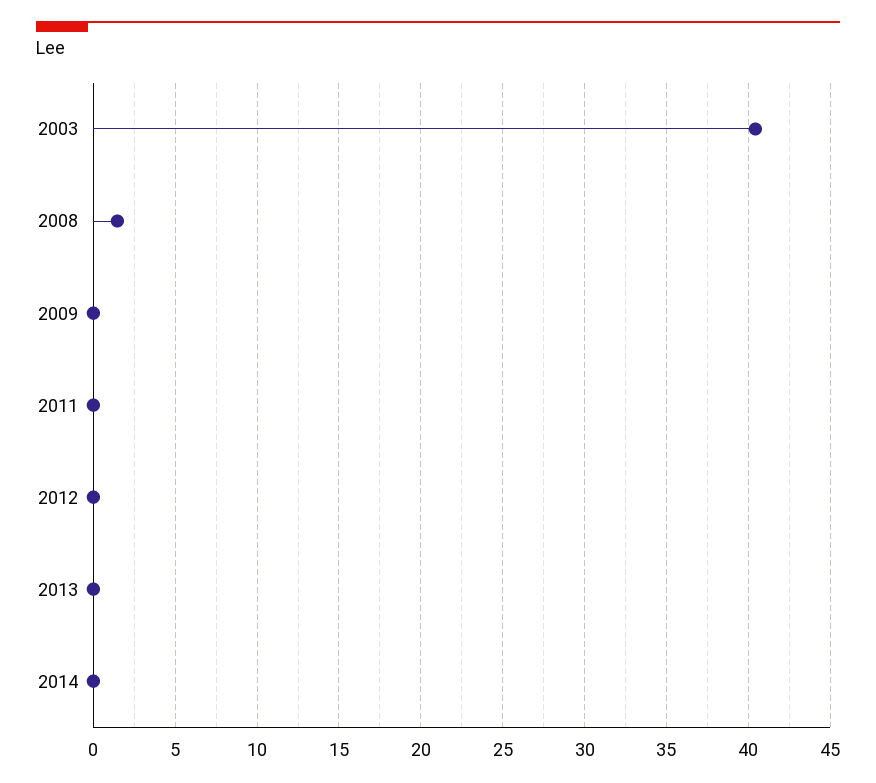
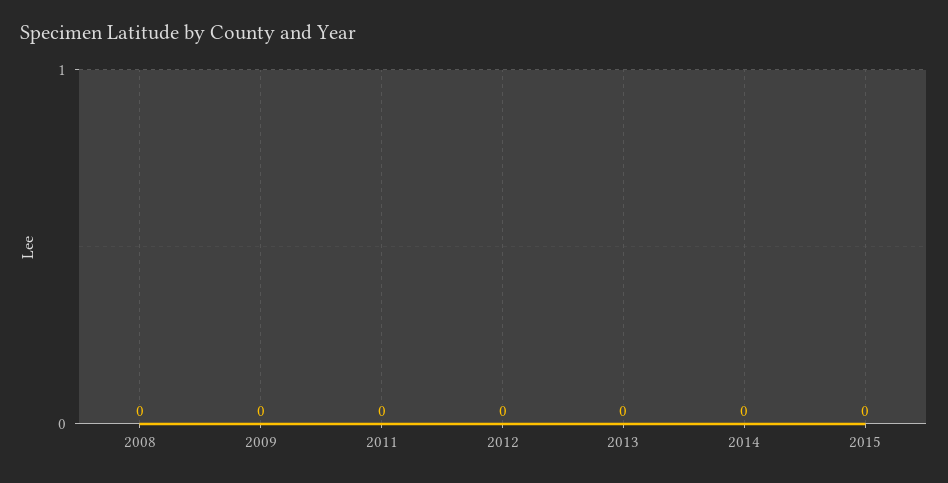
2003: 40.5 -> none
2008: 1.5 -> 0
2015: none -> 0

